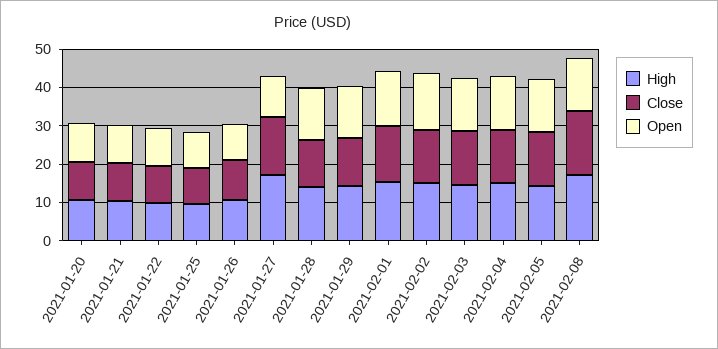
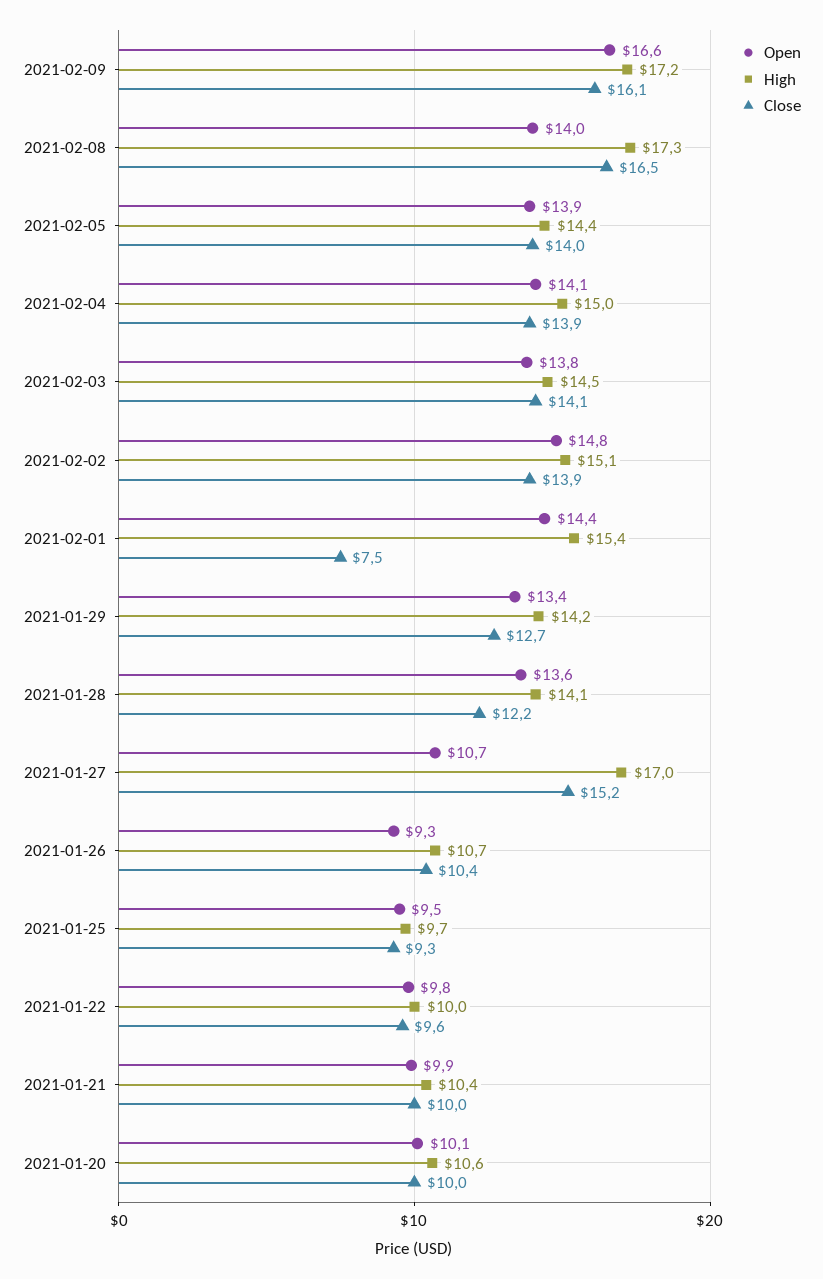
Close, 2021-02-01: 15 -> 7.5
Open, 2021-02-09: none -> 16.6
High, 2021-02-09: none -> 17.2
Close, 2021-02-09: none -> 16.1

